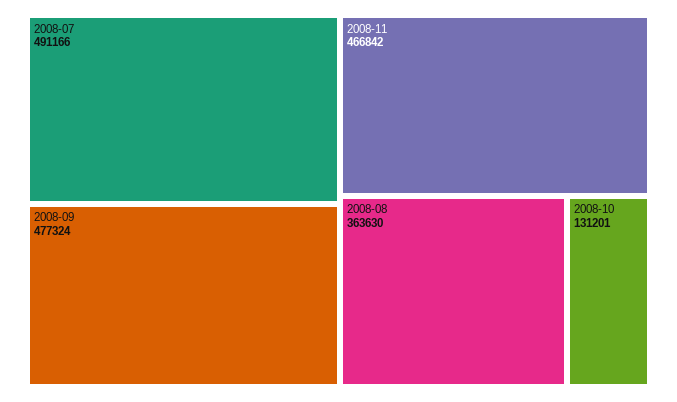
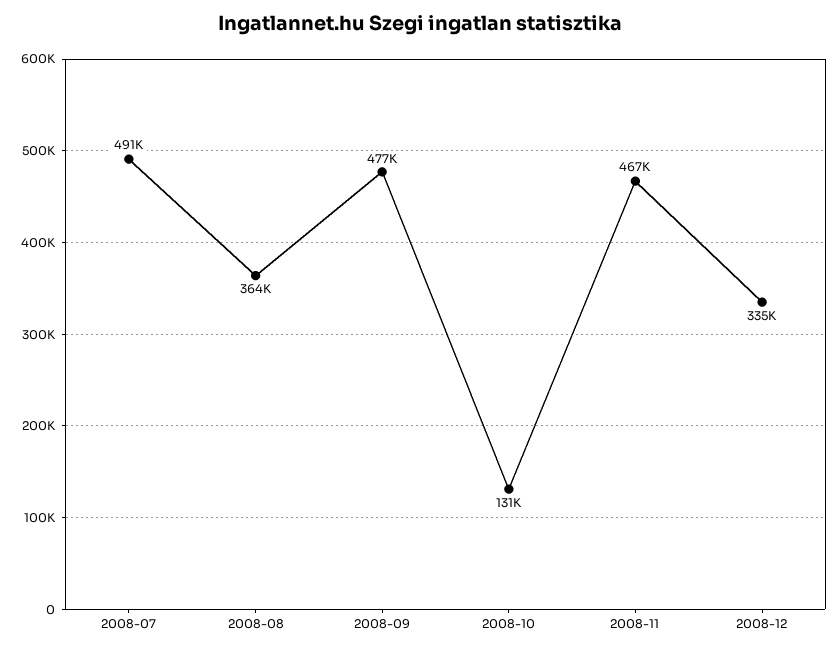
2008-12: none -> 335000

